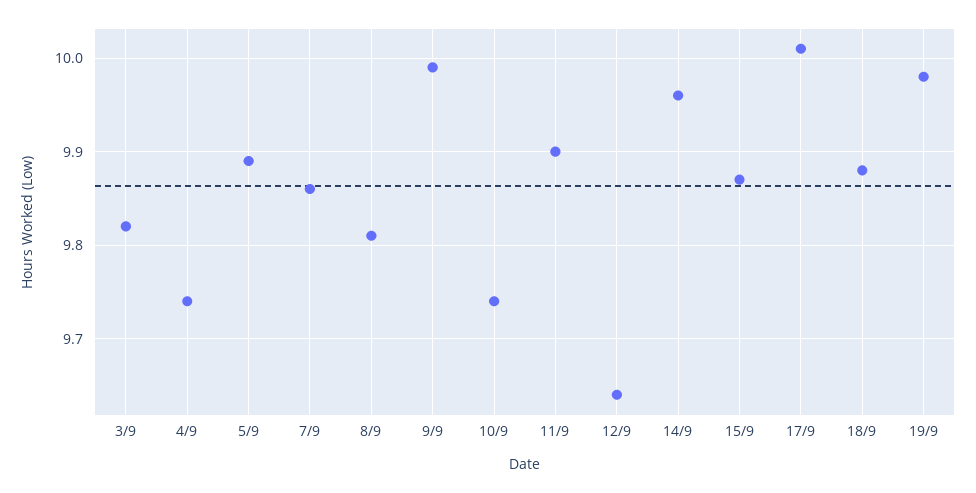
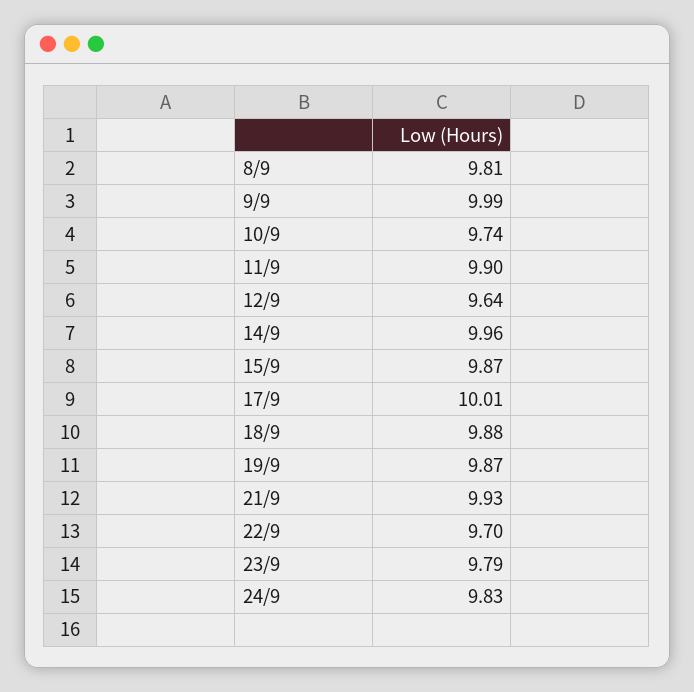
3/9: 9.82 -> none
4/9: 9.74 -> none
5/9: 9.89 -> none
7/9: 9.86 -> none
19/9: 9.98 -> 9.87
21/9: none -> 9.93
22/9: none -> 9.7
23/9: none -> 9.79
24/9: none -> 9.83

